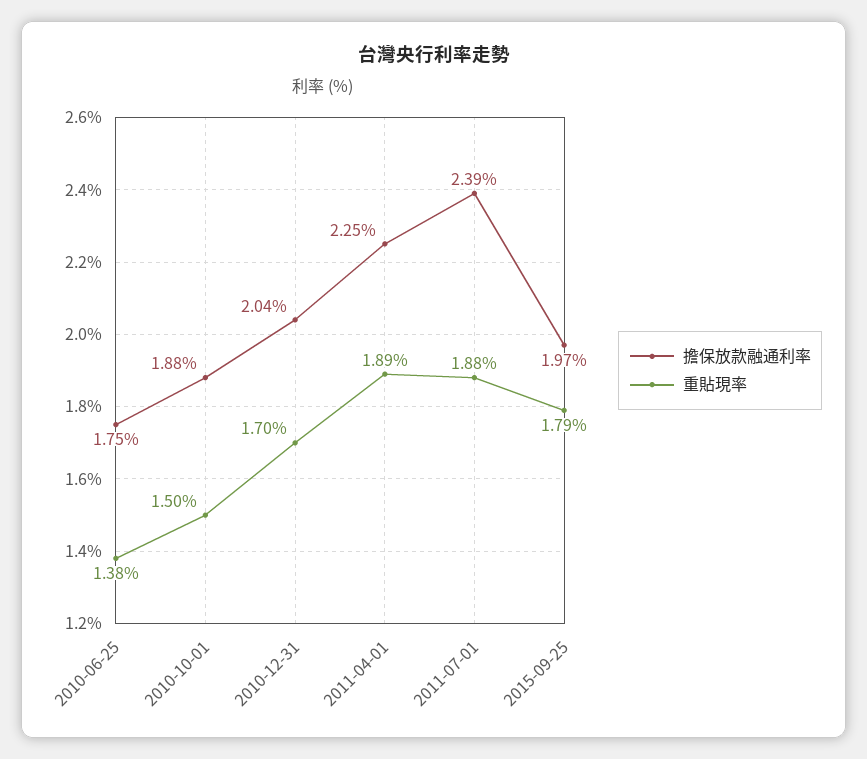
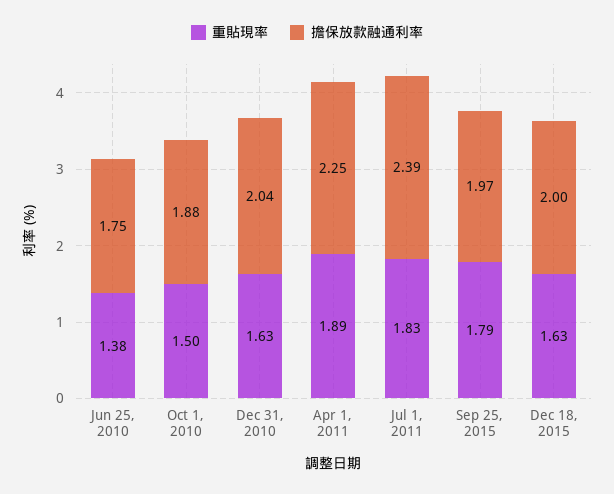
重貼現率, 2010-12-31: 1.7 -> 1.63
重貼現率, 2011-07-01: 1.88 -> 1.83
重貼現率, Dec 18, 2015: none -> 1.63
擔保放款融通利率, Dec 18, 2015: none -> 2

